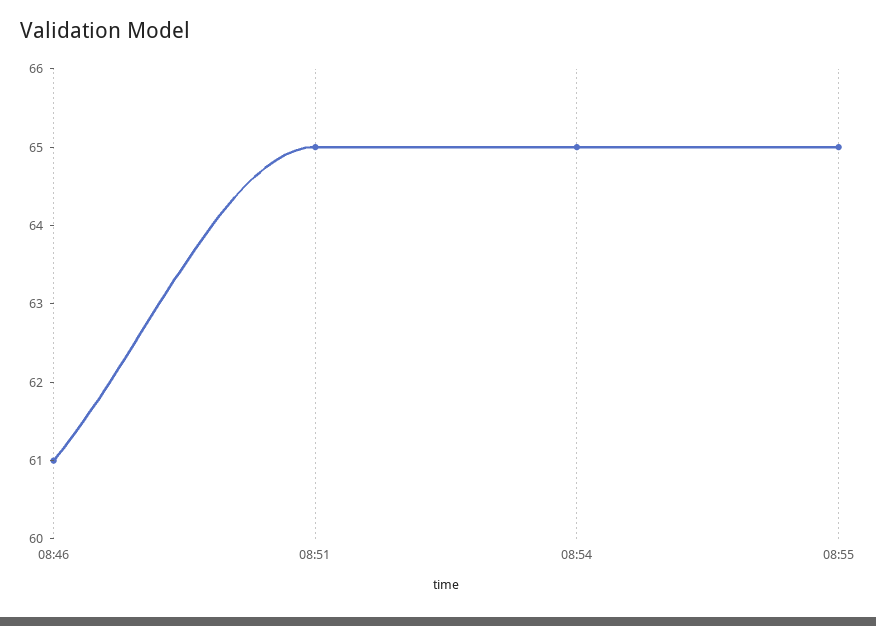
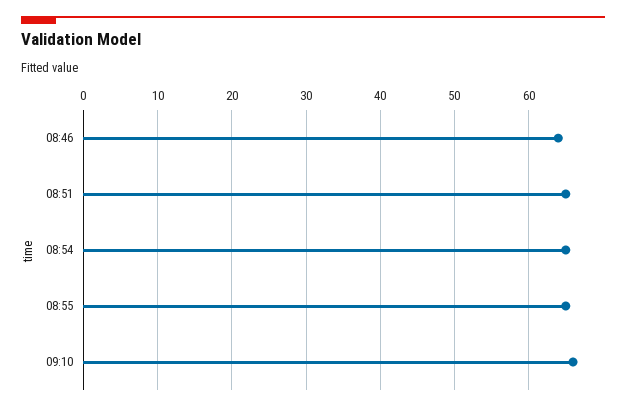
08:46: 61 -> 64
09:10: none -> 66

